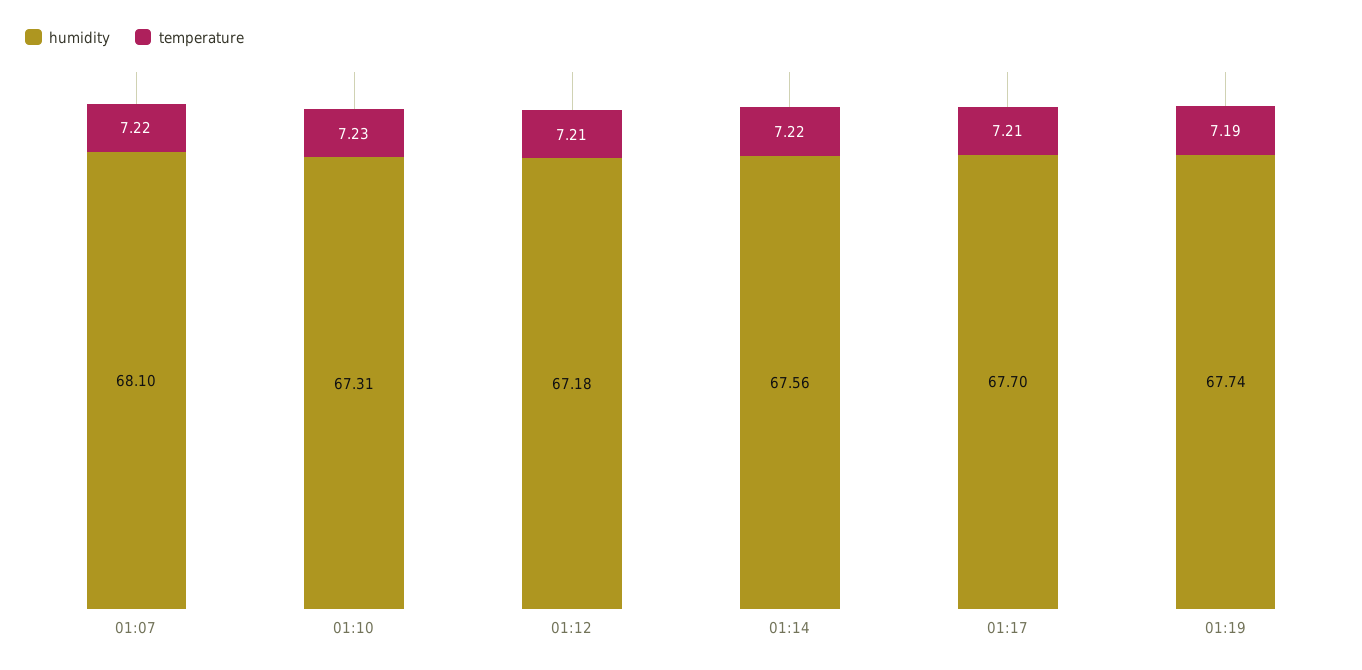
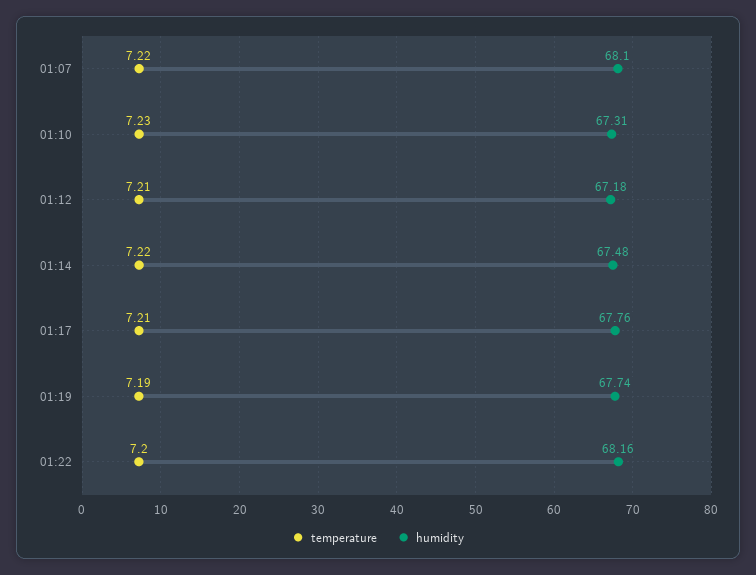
humidity, 01:14: 67.56 -> 67.48
humidity, 01:17: 67.7 -> 67.76
temperature, 01:22: none -> 7.2
humidity, 01:22: none -> 68.16

